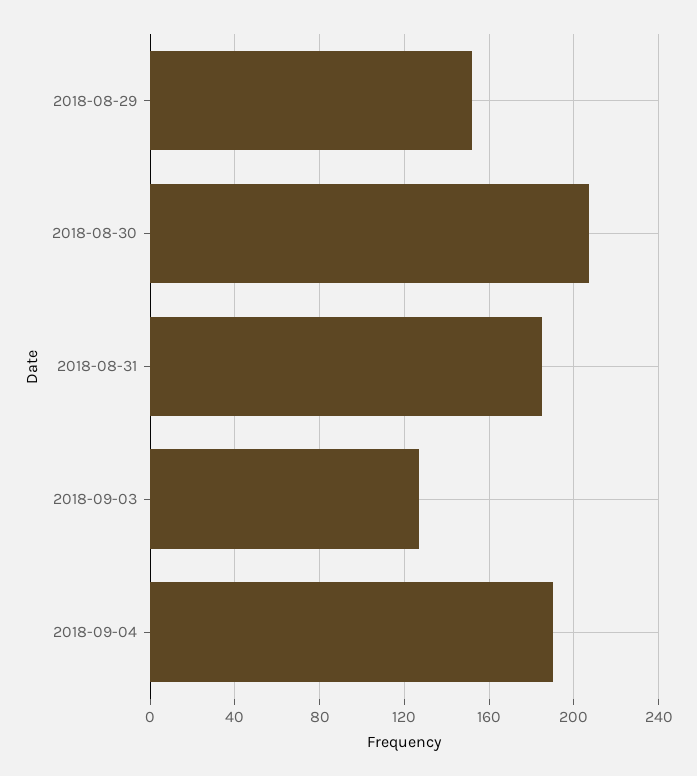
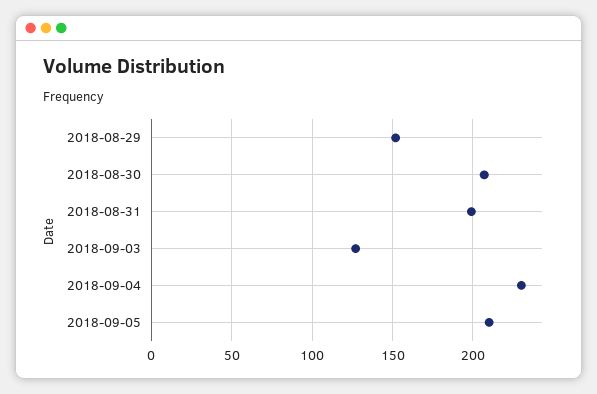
2018-08-31: 185 -> 200
2018-09-04: 190 -> 230
2018-09-05: none -> 210

